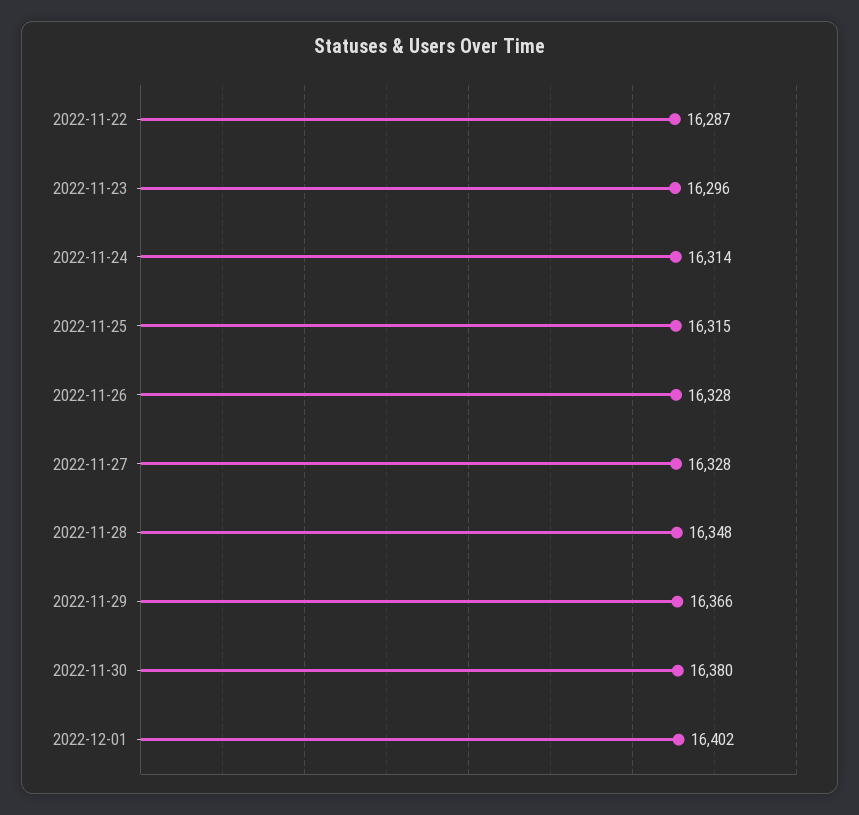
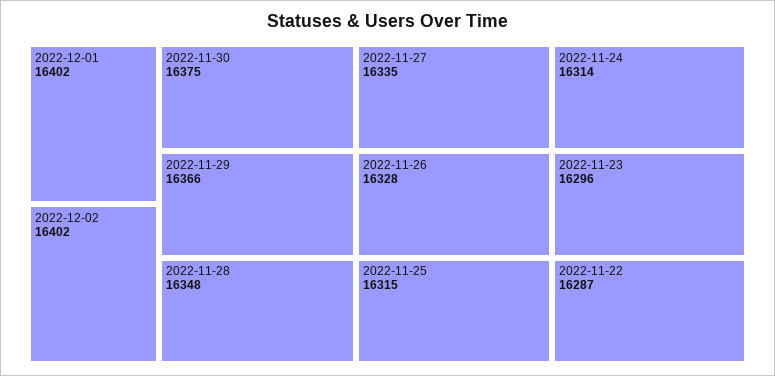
2022-11-27: 16328 -> 16335
2022-11-30: 16380 -> 16375
2022-12-02: none -> 16402

